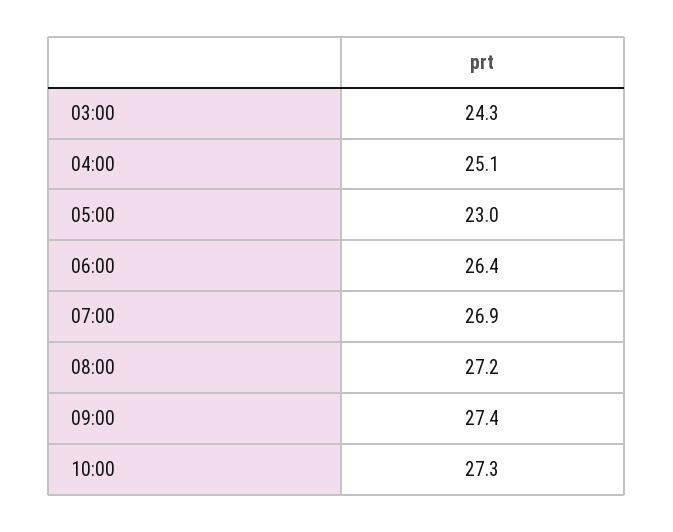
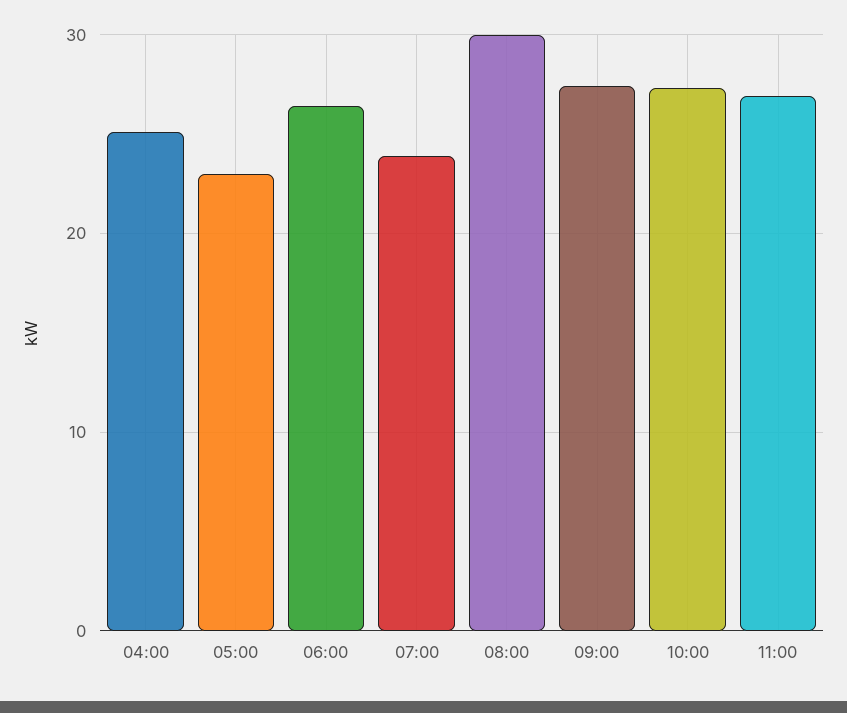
03:00: 24.3 -> none
07:00: 26.9 -> 24
08:00: 27.2 -> 30
11:00: none -> 27

